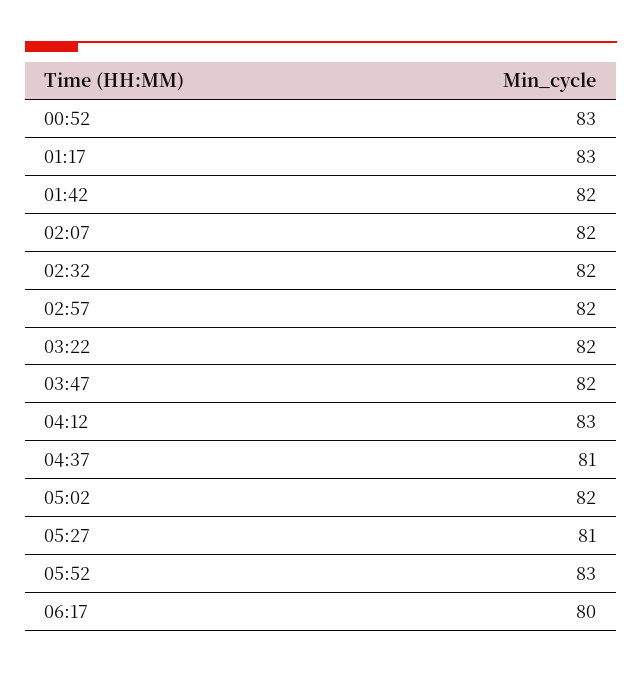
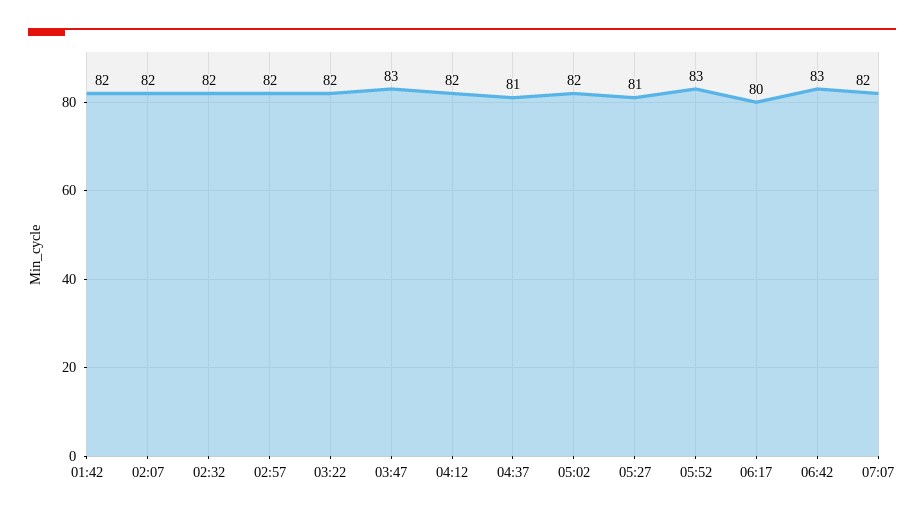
00:52: 83 -> none
01:17: 83 -> none
03:47: 82 -> 83
04:12: 83 -> 82
06:42: none -> 83
07:07: none -> 82

